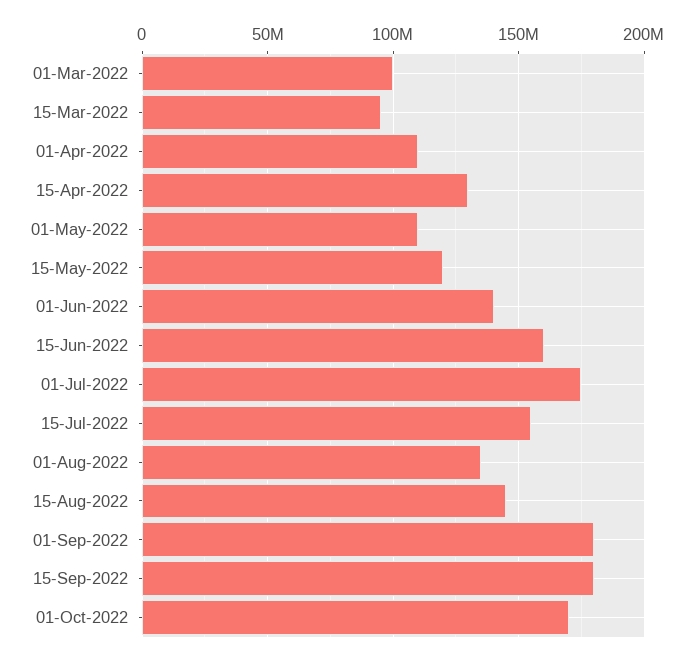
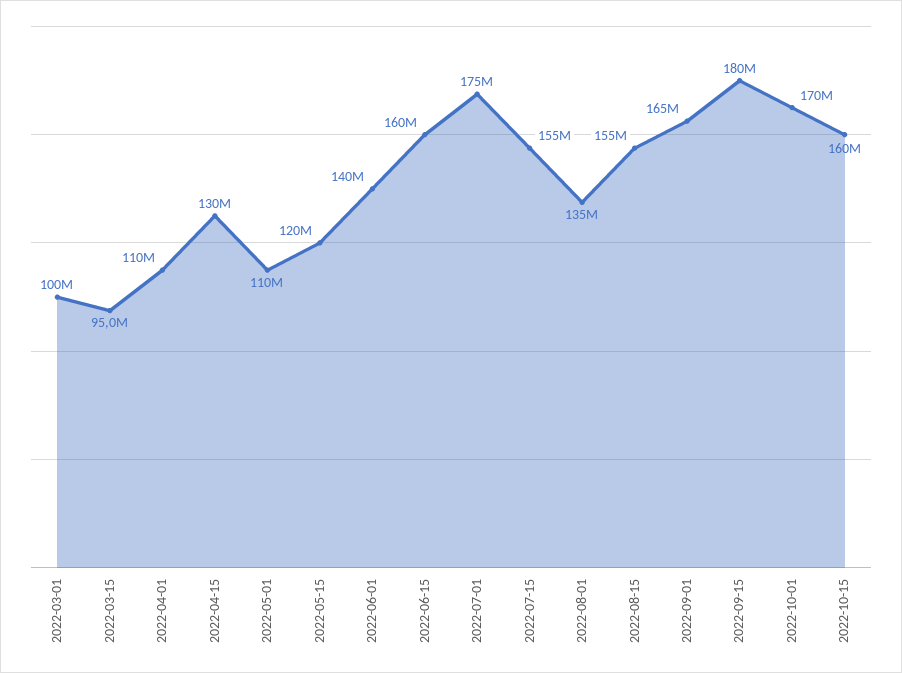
15-Aug-2022: 145000000 -> 155000000
01-Sep-2022: 180000000 -> 165000000
2022-10-15: none -> 160000000

